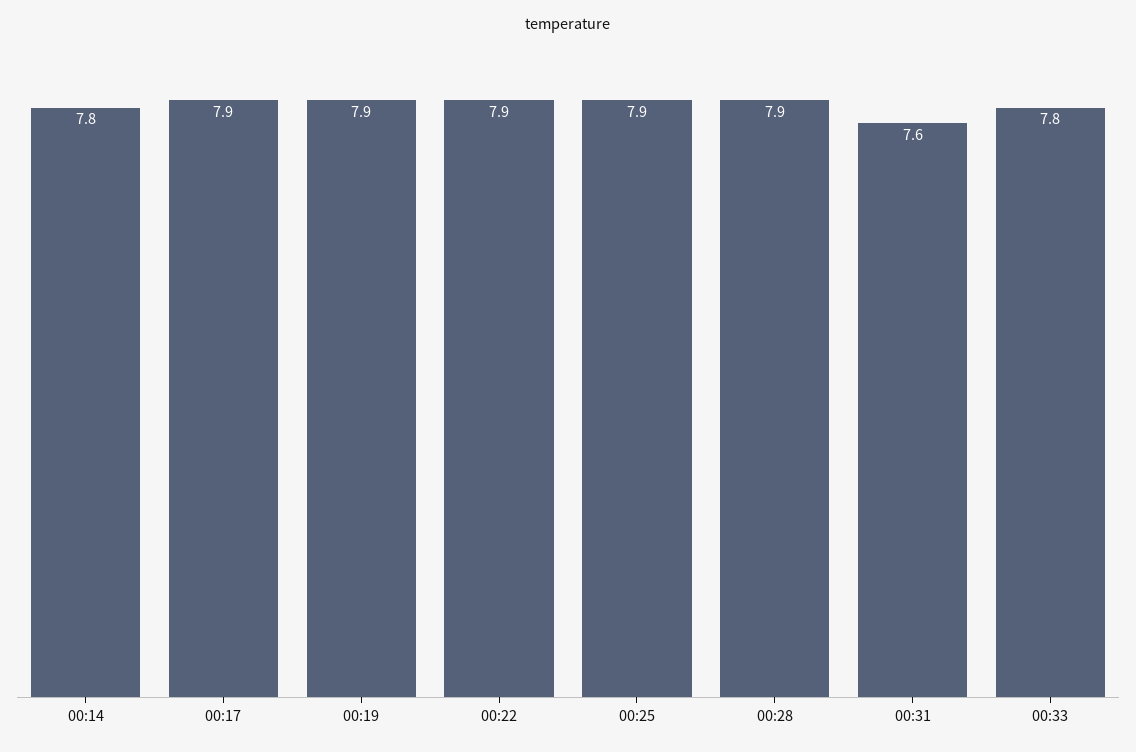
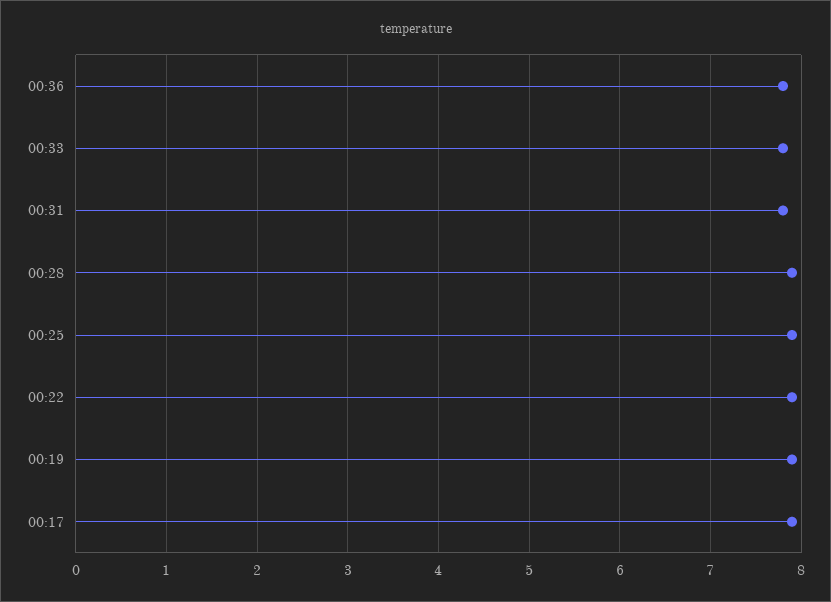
00:14: 7.8 -> none
00:31: 7.6 -> 7.8
00:36: none -> 7.8

